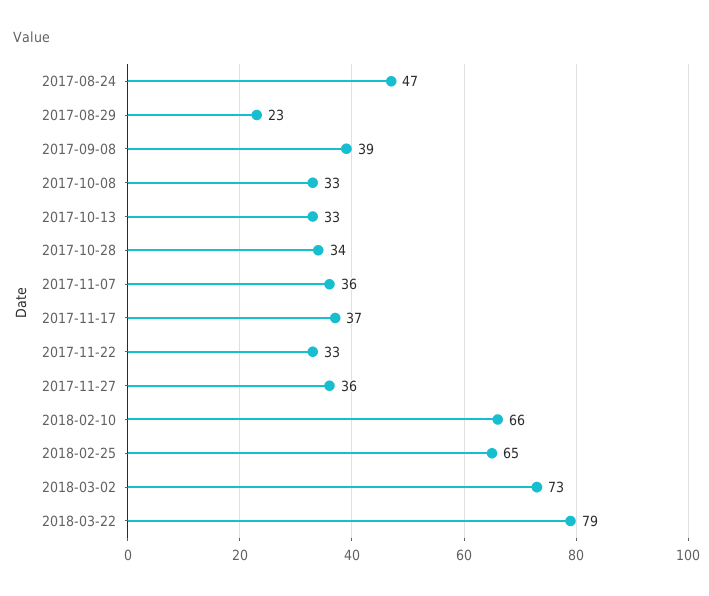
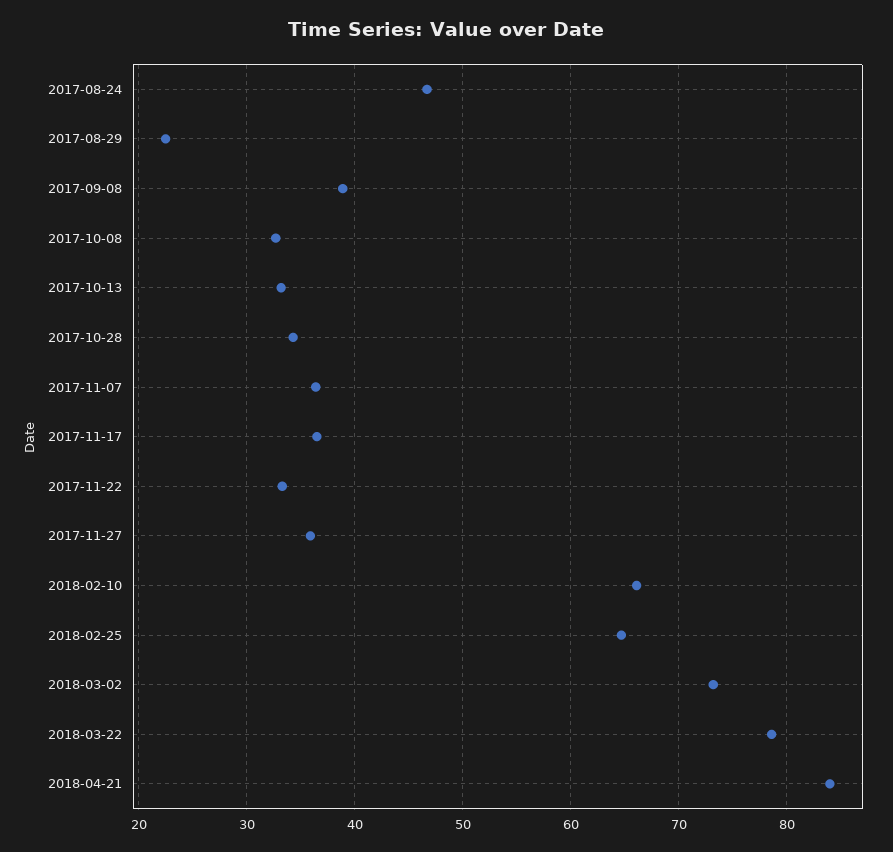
2018-04-21: none -> 84

